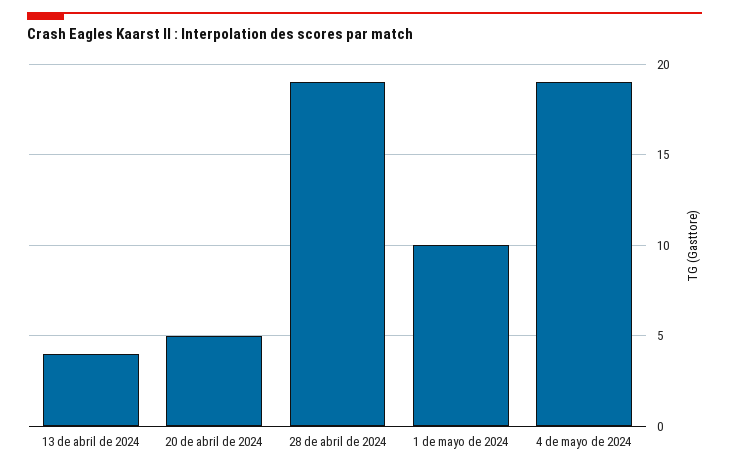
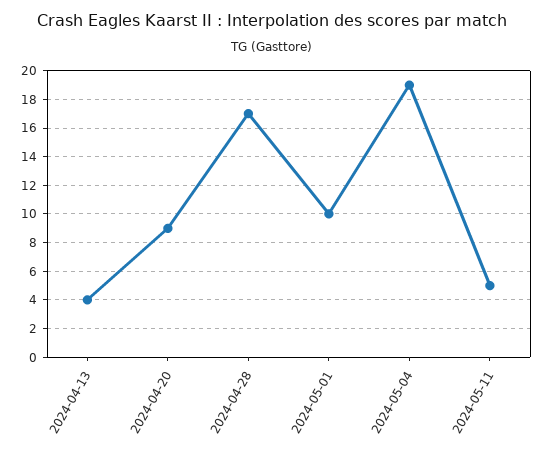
20 de abril de 2024: 5 -> 9
28 de abril de 2024: 19 -> 17
2024-05-11: none -> 5

